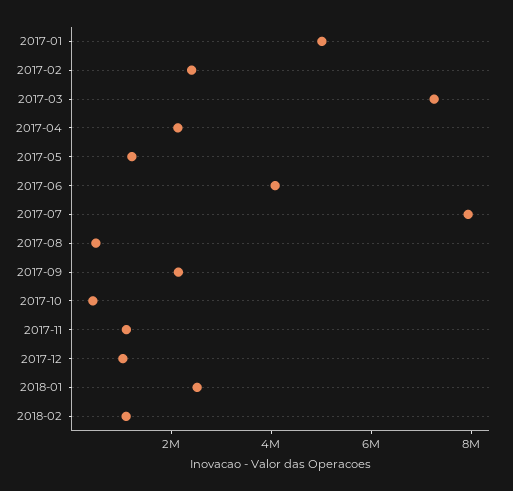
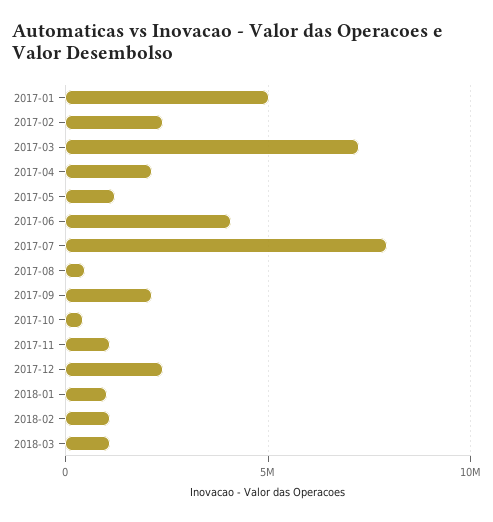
2017-12: 1000000 -> 2500000
2018-01: 2500000 -> 1000000
2018-03: none -> 1000000

